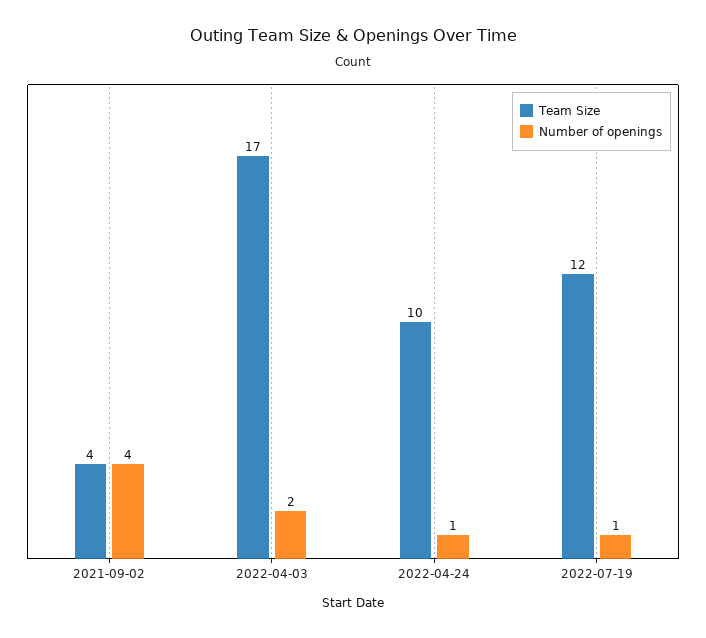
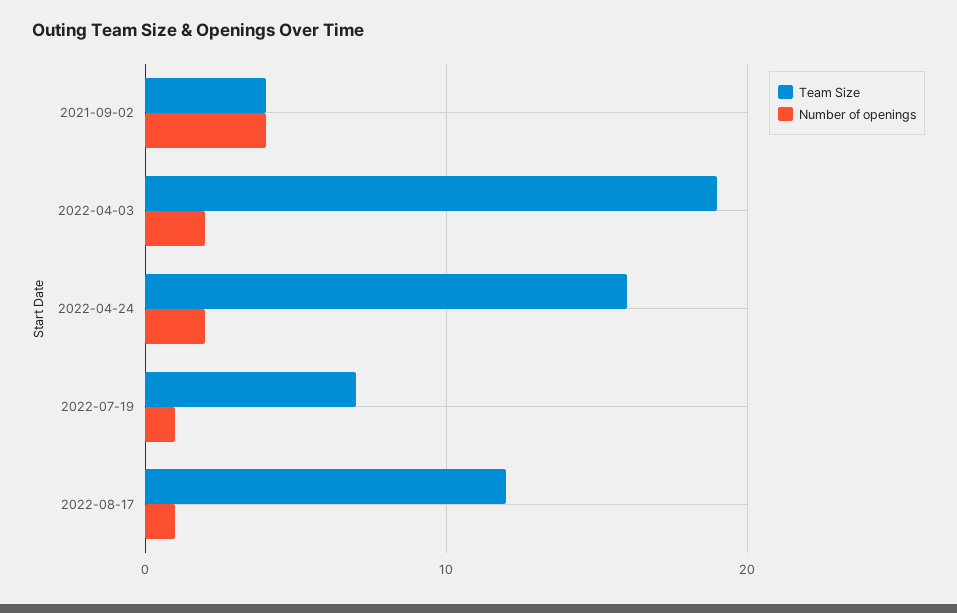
Team Size, 2022-04-03: 17 -> 19
Team Size, 2022-04-24: 10 -> 16
Number of openings, 2022-04-24: 1 -> 2
Team Size, 2022-07-19: 12 -> 7
Team Size, 2022-08-17: none -> 12
Number of openings, 2022-08-17: none -> 1

